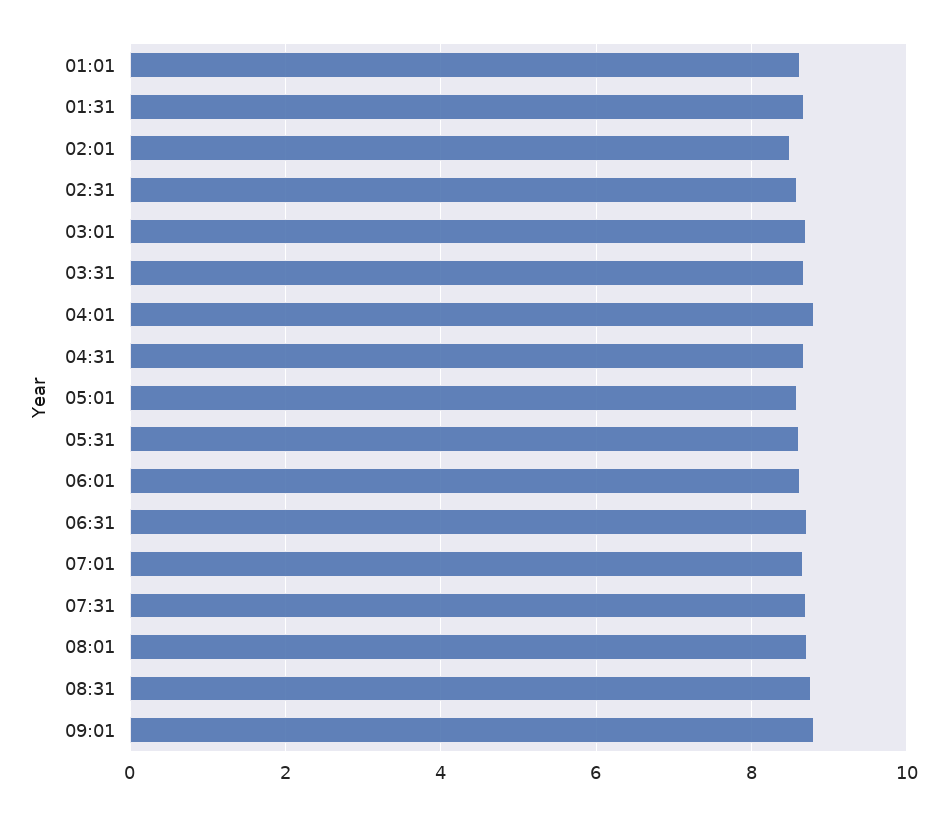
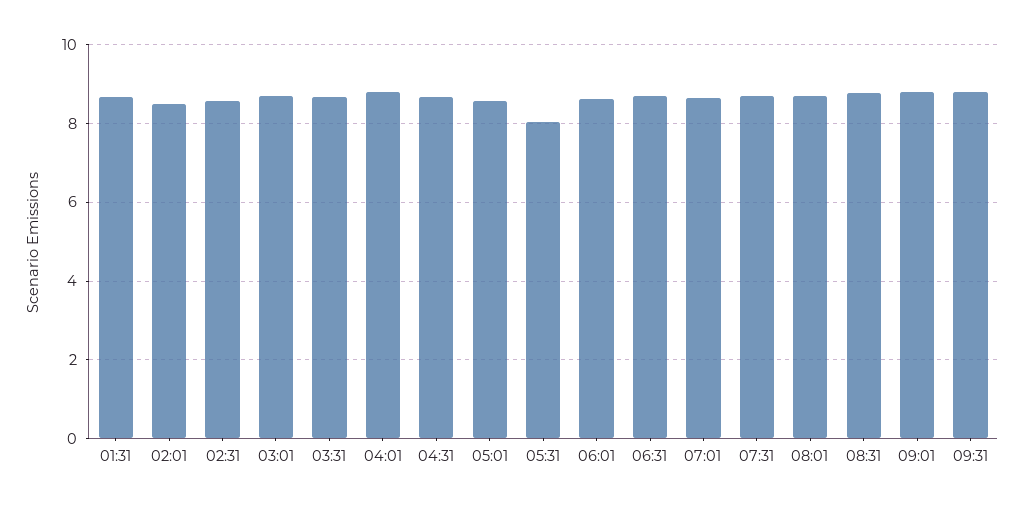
01:01: 8.6 -> none
05:31: 8.6 -> 8
09:31: none -> 8.8

